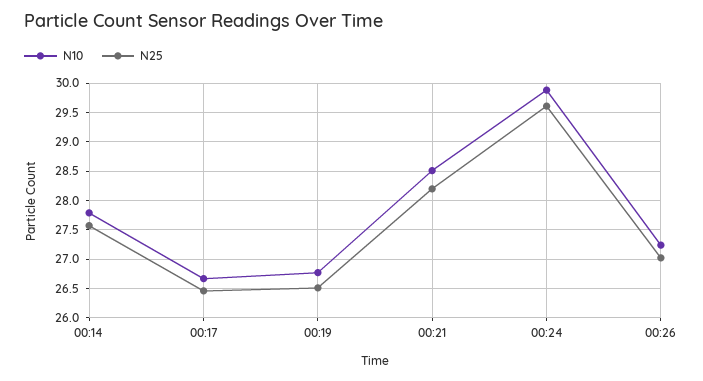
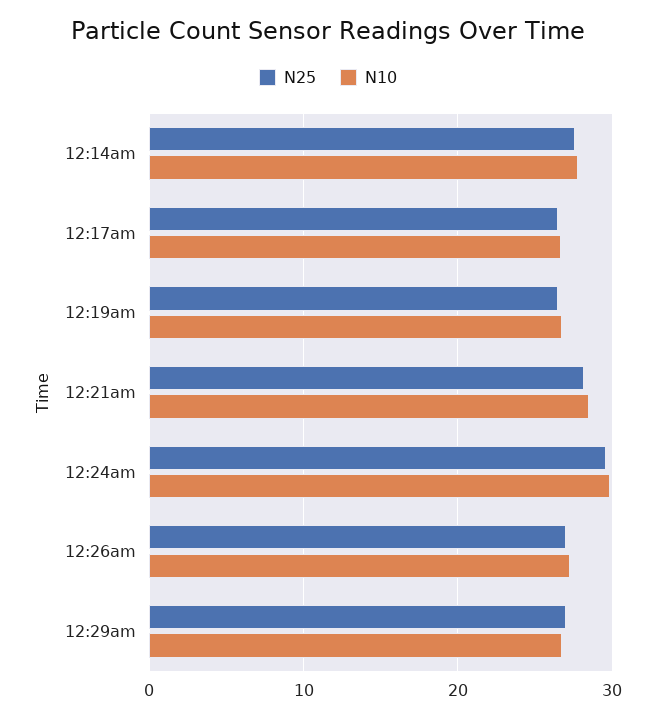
N25, 12:29am: none -> 27
N10, 12:29am: none -> 27

